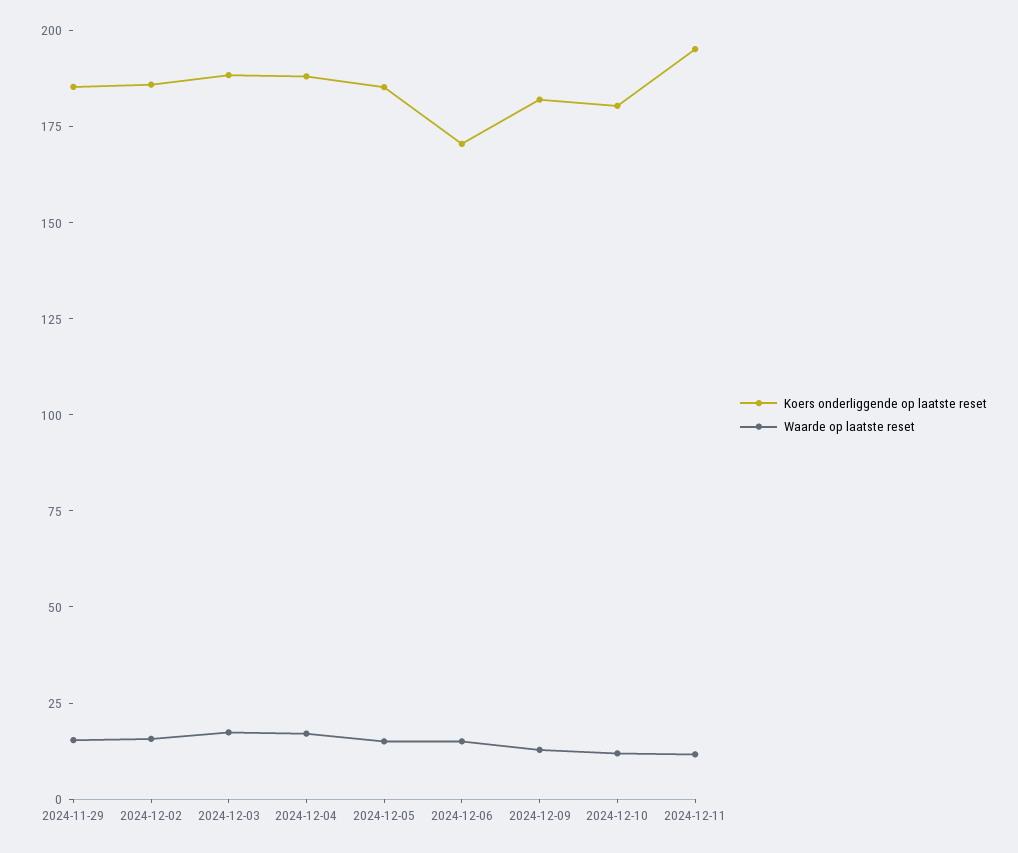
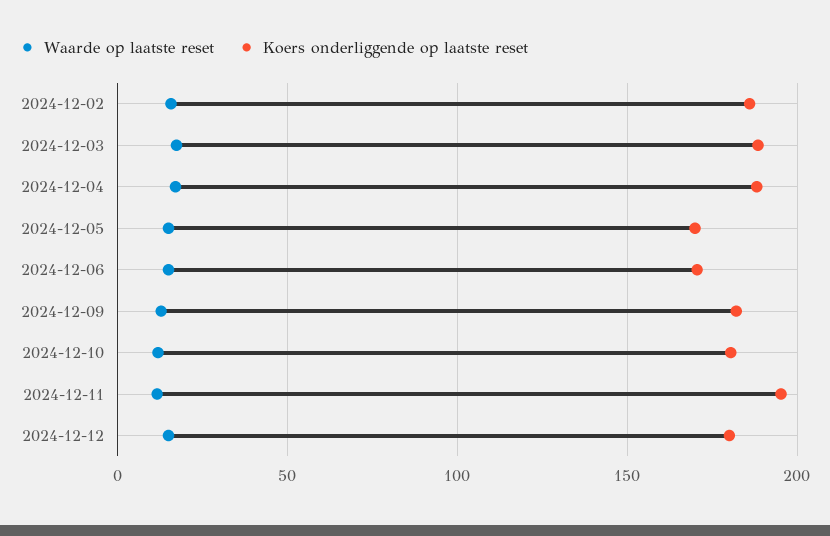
Koers onderliggende op laatste reset, 2024-11-29: 185 -> none
Waarde op laatste reset, 2024-11-29: 15 -> none
Koers onderliggende op laatste reset, 2024-12-05: 185 -> 170
Waarde op laatste reset, 2024-12-12: none -> 15
Koers onderliggende op laatste reset, 2024-12-12: none -> 180

